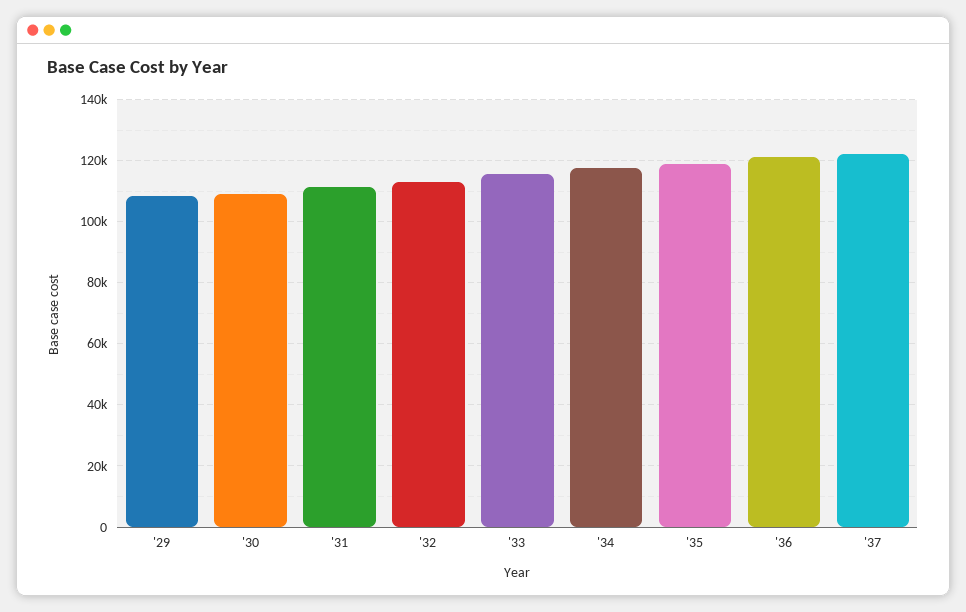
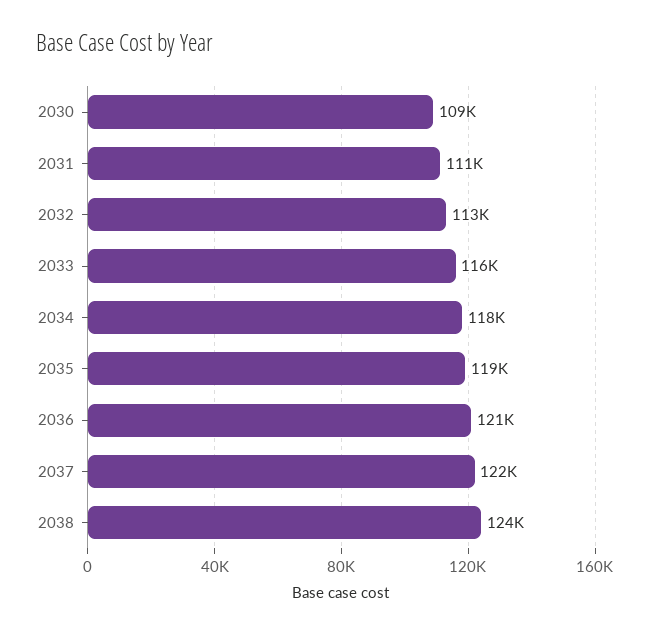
'29: 108000 -> none
2038: none -> 124000

